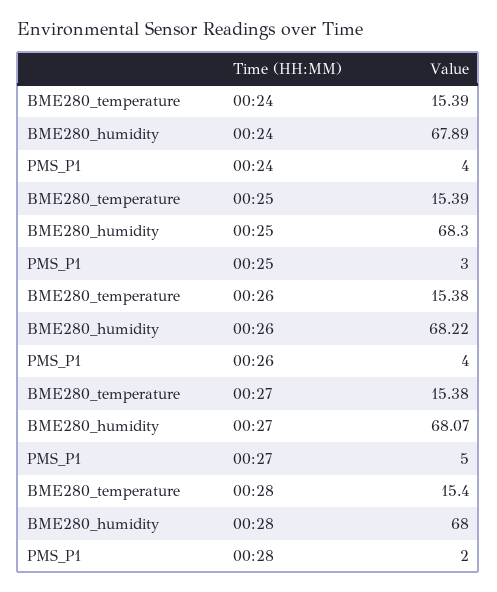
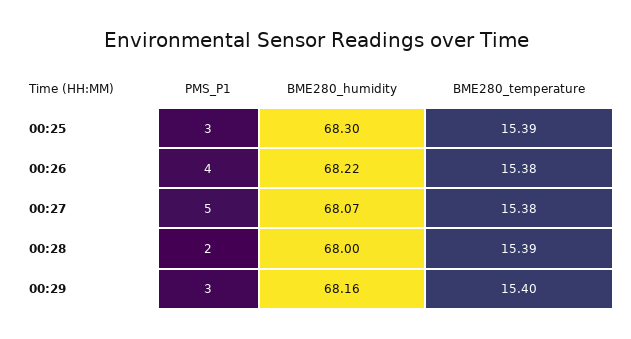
BME280_temperature, 00:24: 15.39 -> none
BME280_humidity, 00:24: 67.89 -> none
PMS_P1, 00:24: 4 -> none
BME280_temperature, 00:28: 15.4 -> 15.39
PMS_P1, 00:29: none -> 3
BME280_humidity, 00:29: none -> 68.16
BME280_temperature, 00:29: none -> 15.4

